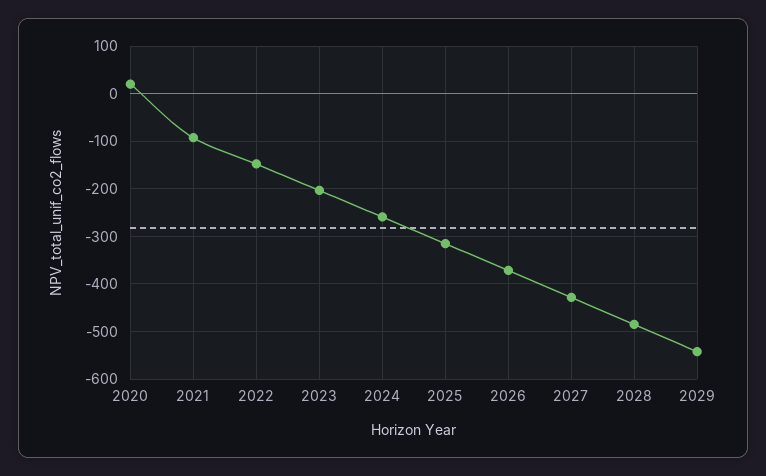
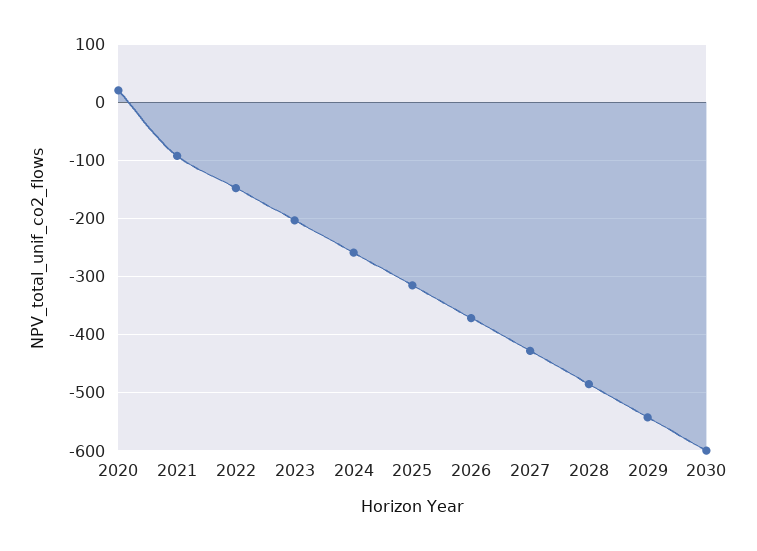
2030: none -> -600

